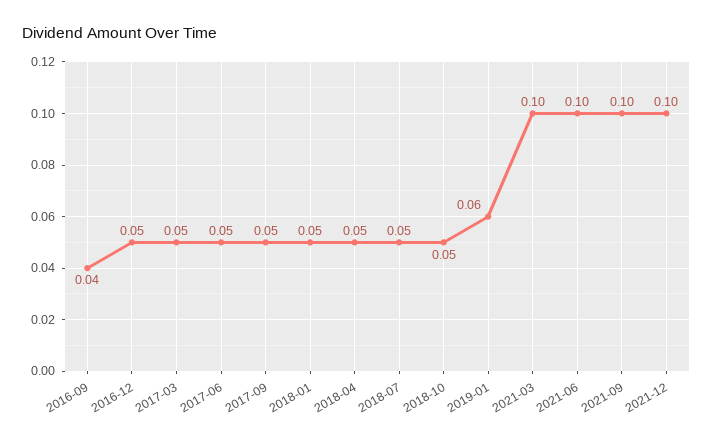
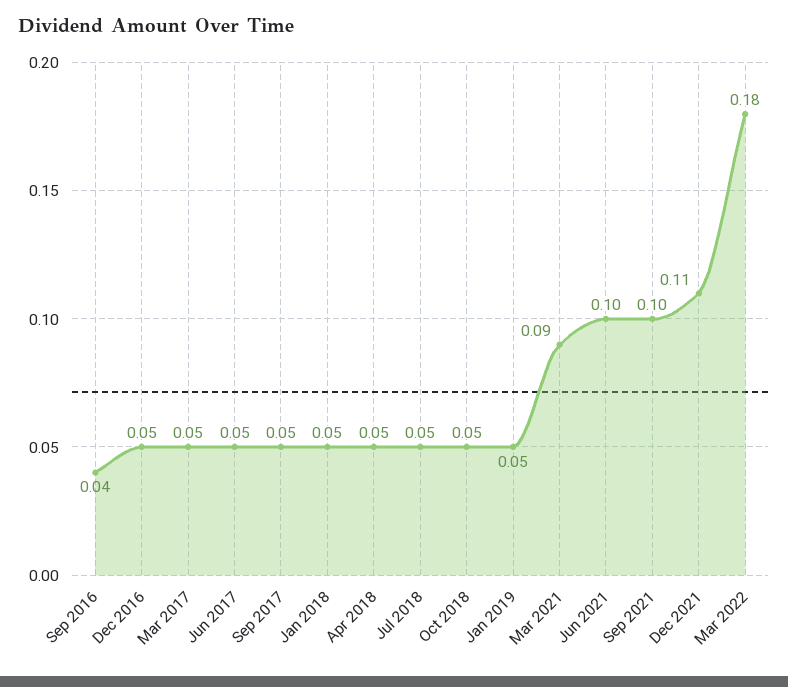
2019-01: 0.06 -> 0.05
2021-03: 0.1 -> 0.09
2021-12: 0.1 -> 0.11
Mar 2022: none -> 0.18

